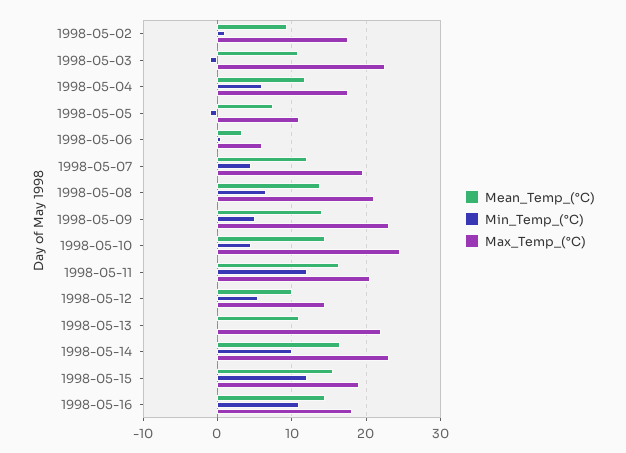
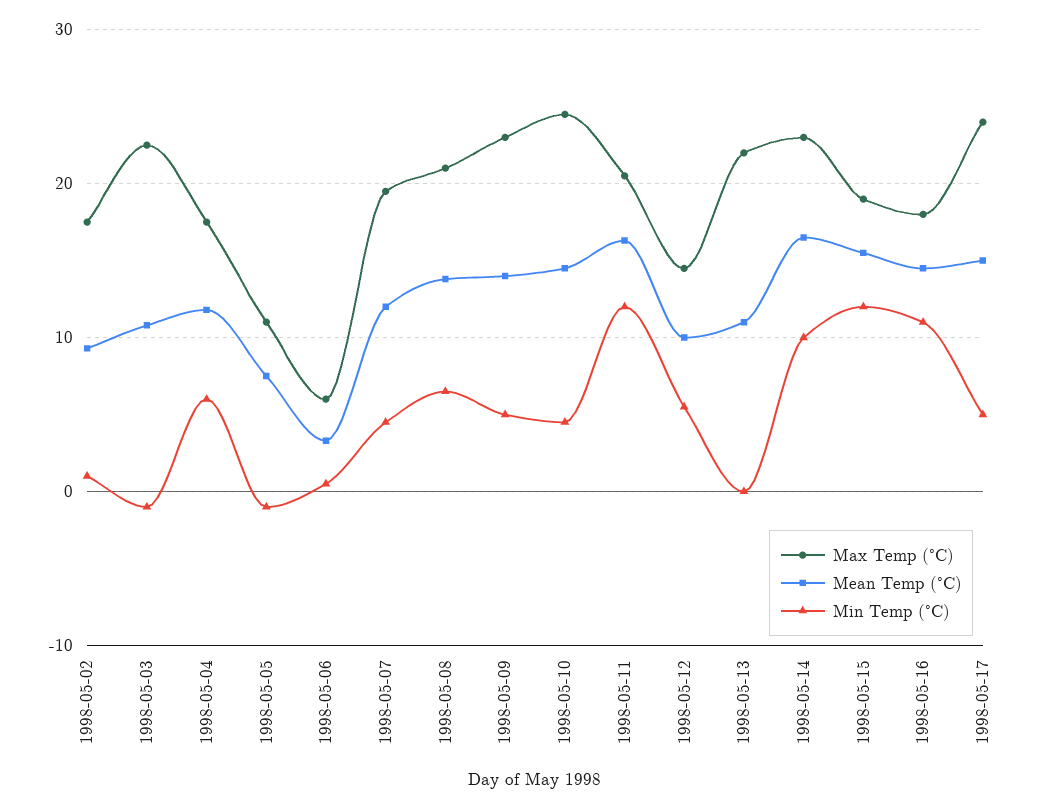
Max_Temp_(°C), 1998-05-17: none -> 24
Mean_Temp_(°C), 1998-05-17: none -> 15
Min_Temp_(°C), 1998-05-17: none -> 5

